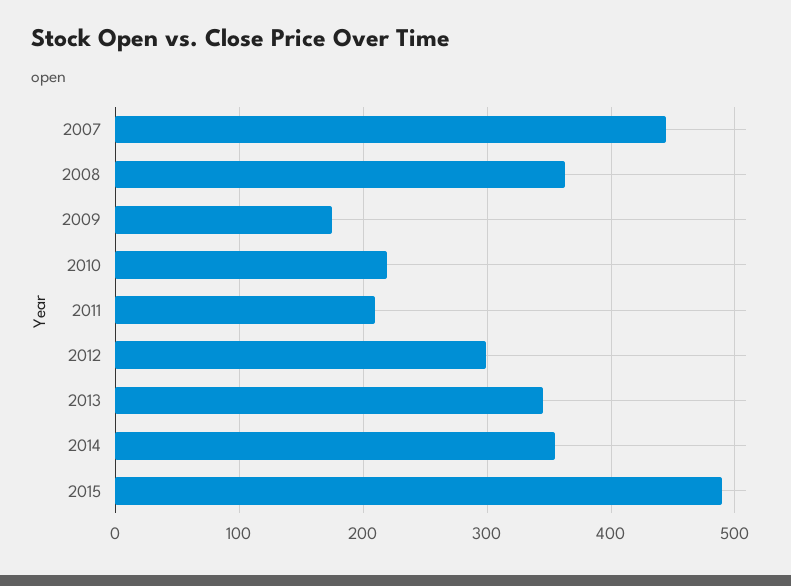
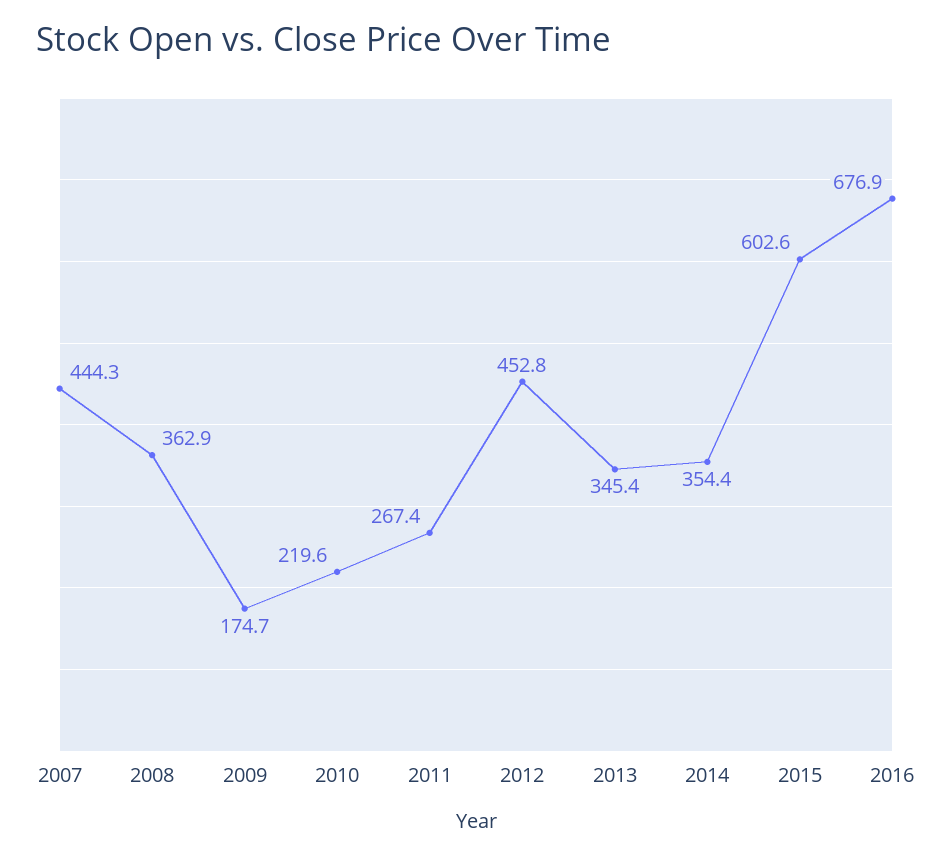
2011: 210 -> 267.4
2012: 300 -> 452.8
2015: 490 -> 602.6
2016: none -> 676.9

